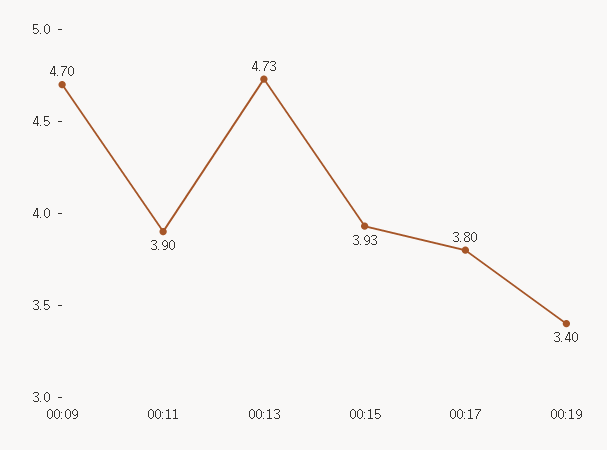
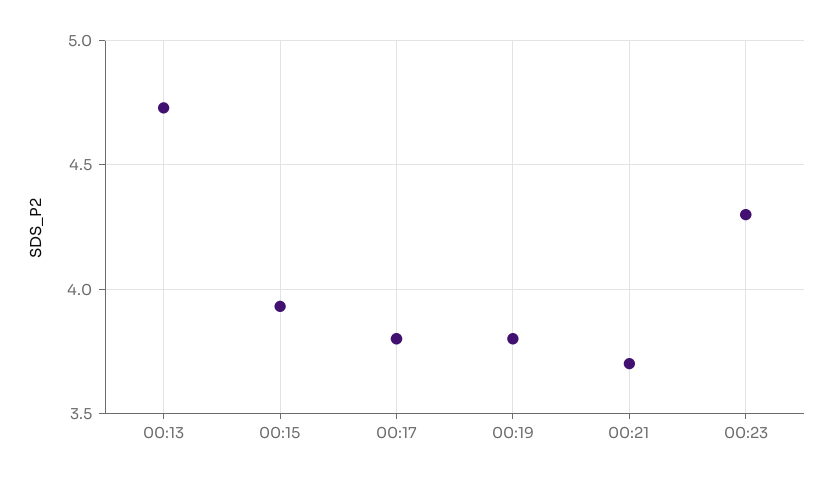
00:09: 4.7 -> none
00:11: 3.9 -> none
00:19: 3.4 -> 3.8
00:21: none -> 3.7
00:23: none -> 4.3

